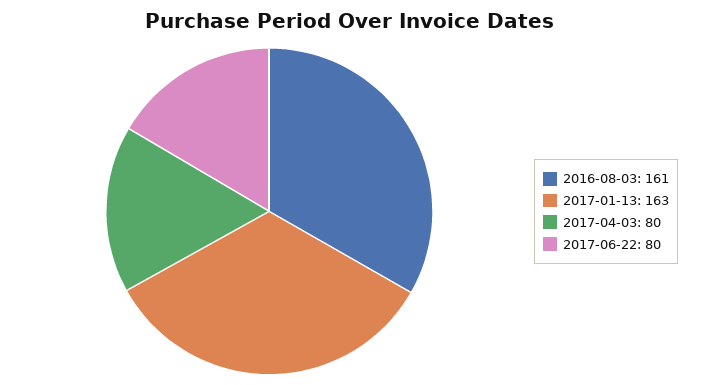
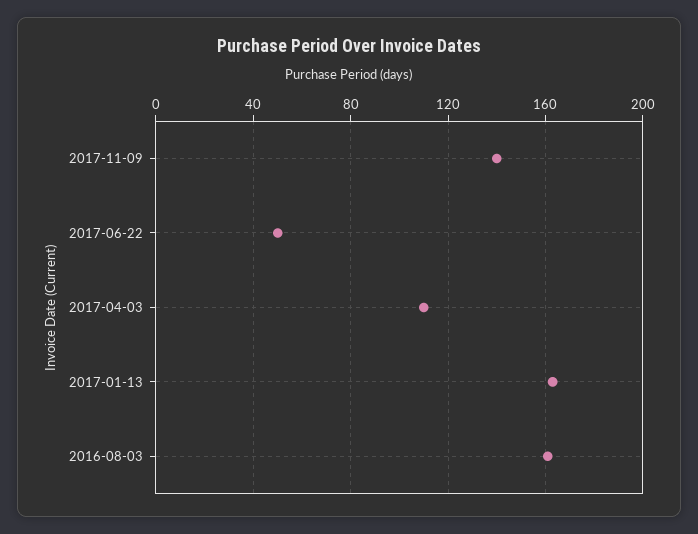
2017-04-03: 80 -> 110
2017-06-22: 80 -> 50
2017-11-09: none -> 140

